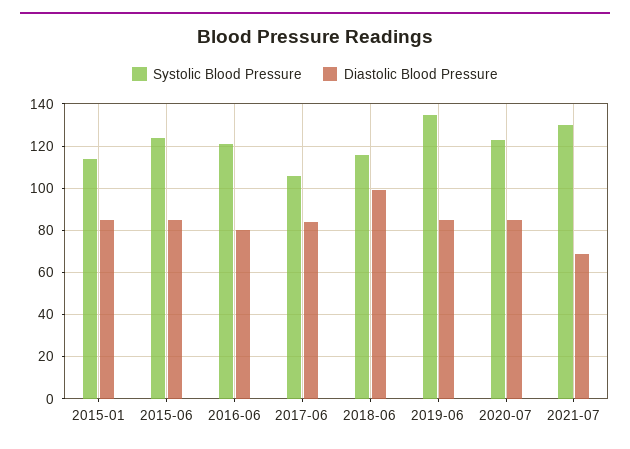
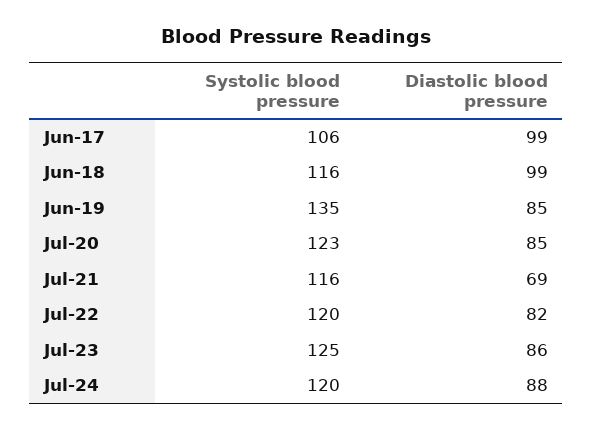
Systolic Blood Pressure, 2015-01: 115 -> none
Diastolic Blood Pressure, 2015-01: 85 -> none
Systolic Blood Pressure, 2015-06: 125 -> none
Diastolic Blood Pressure, 2015-06: 85 -> none
Systolic Blood Pressure, 2016-06: 120 -> none
Diastolic Blood Pressure, 2016-06: 80 -> none
Diastolic Blood Pressure, 2017-06: 85 -> 99
Systolic Blood Pressure, 2021-07: 130 -> 116
Systolic Blood Pressure, Jul-22: none -> 120
Diastolic Blood Pressure, Jul-22: none -> 82
Systolic Blood Pressure, Jul-23: none -> 125
Diastolic Blood Pressure, Jul-23: none -> 86
Systolic Blood Pressure, Jul-24: none -> 120
Diastolic Blood Pressure, Jul-24: none -> 88

